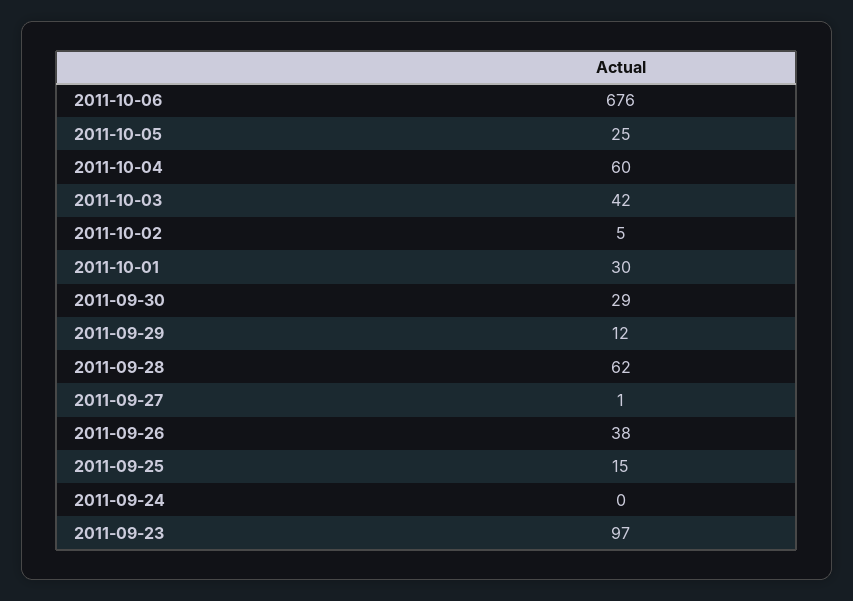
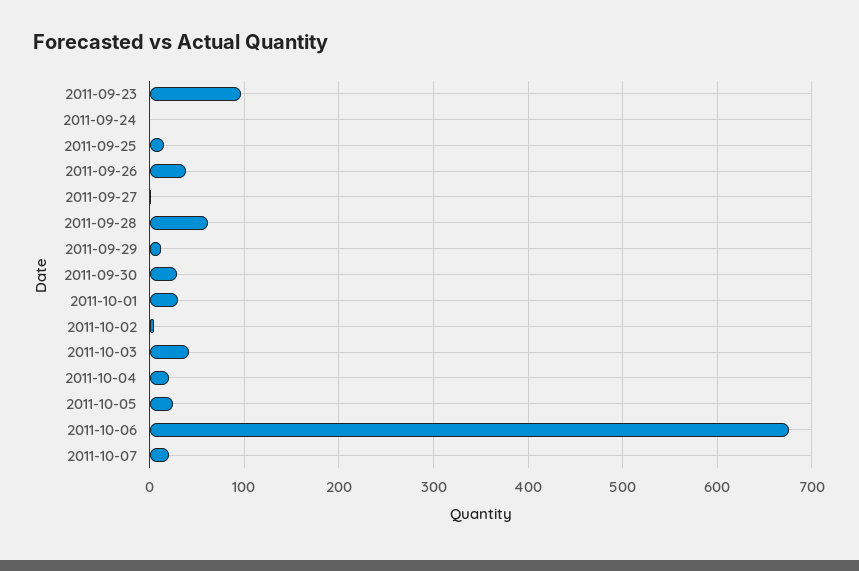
2011-10-04: 60 -> 20
2011-10-07: none -> 20

